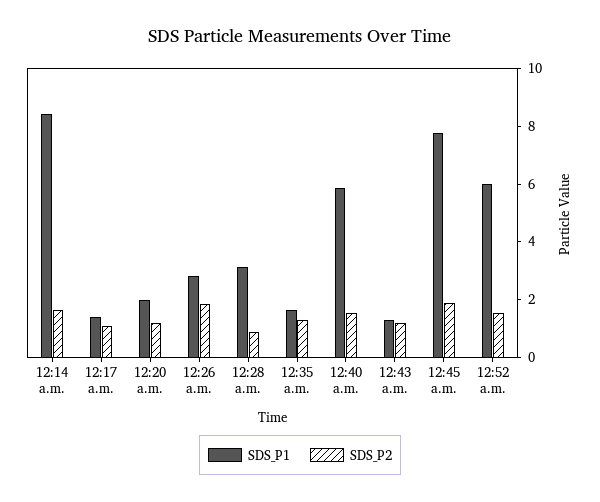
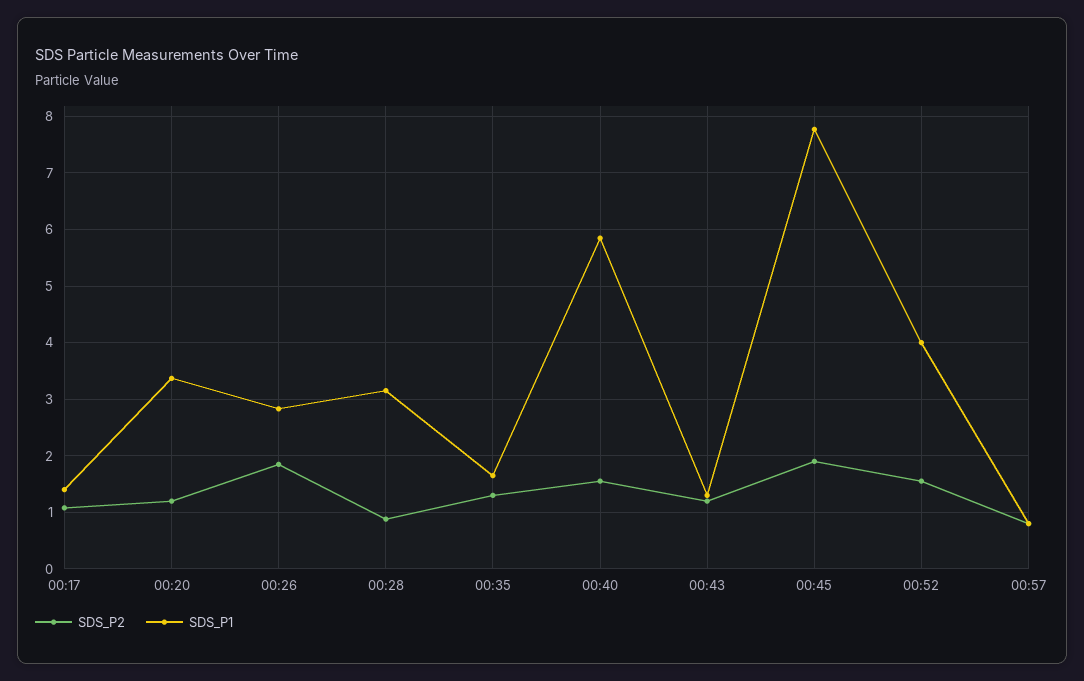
SDS_P1, 12:14 a.m.: 8.5 -> none
SDS_P2, 12:14 a.m.: 1.5 -> none
SDS_P1, 12:20 a.m.: 2 -> 3.4
SDS_P1, 12:52 a.m.: 6 -> 4
SDS_P2, 00:57: none -> 0.8
SDS_P1, 00:57: none -> 0.8

